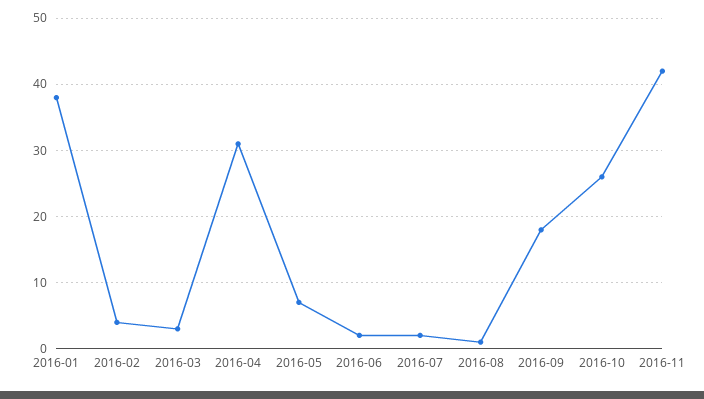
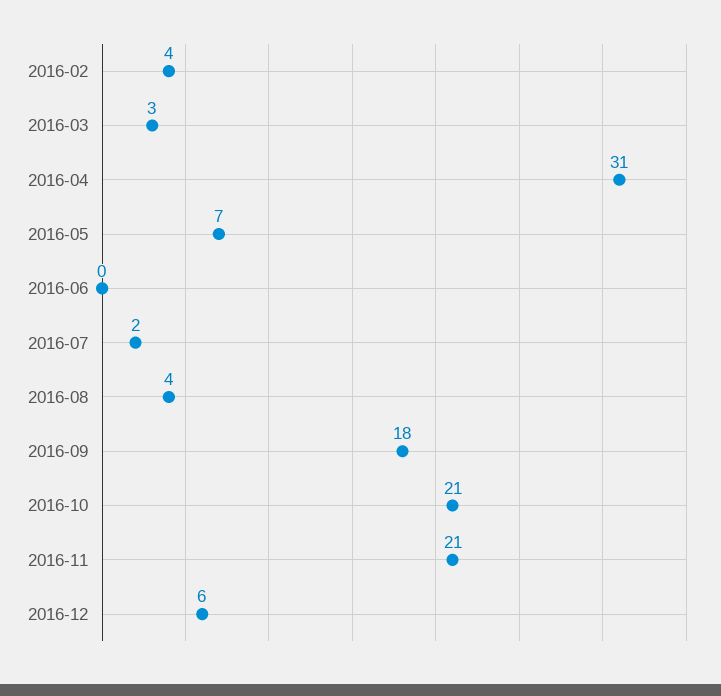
2016-01: 38 -> none
2016-06: 2 -> 0
2016-08: 1 -> 4
2016-10: 26 -> 21
2016-11: 42 -> 21
2016-12: none -> 6

